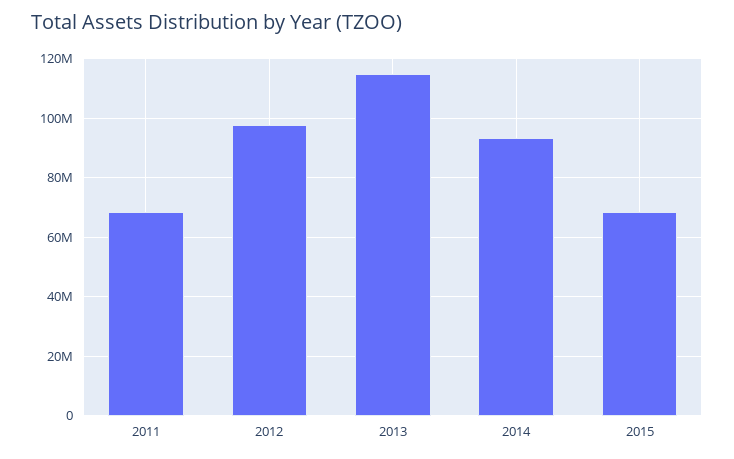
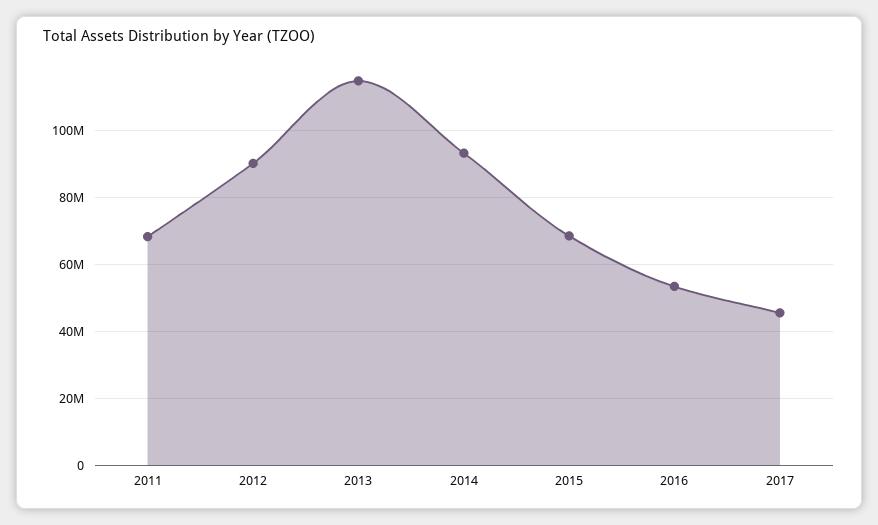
2012: 97500000 -> 90000000
2016: none -> 54000000
2017: none -> 46000000

